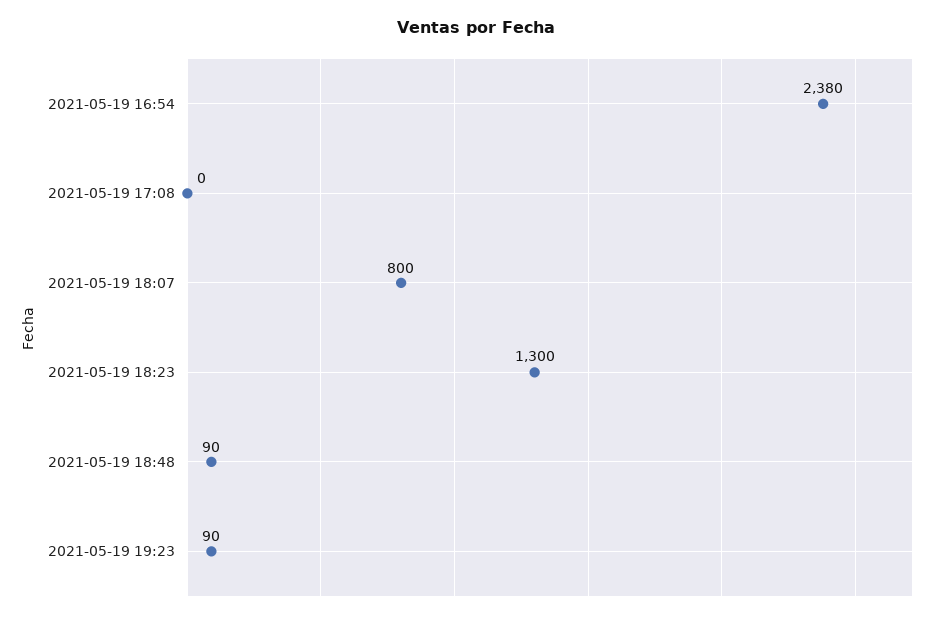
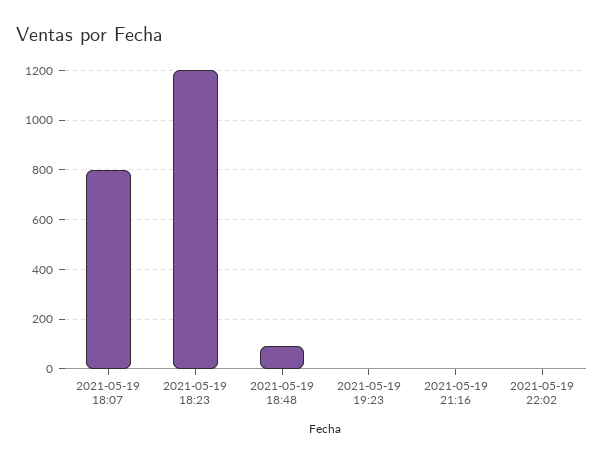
2021-05-19 16:54: 2380 -> none
2021-05-19 17:08: 0 -> none
2021-05-19 18:23: 1300 -> 1200
2021-05-19 19:23: 90 -> 0
2021-05-19 21:16: none -> 0
2021-05-19 22:02: none -> 0

